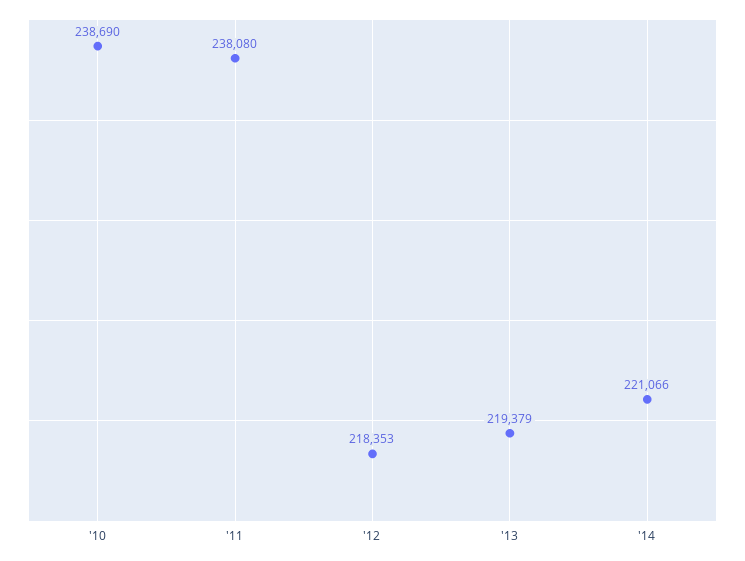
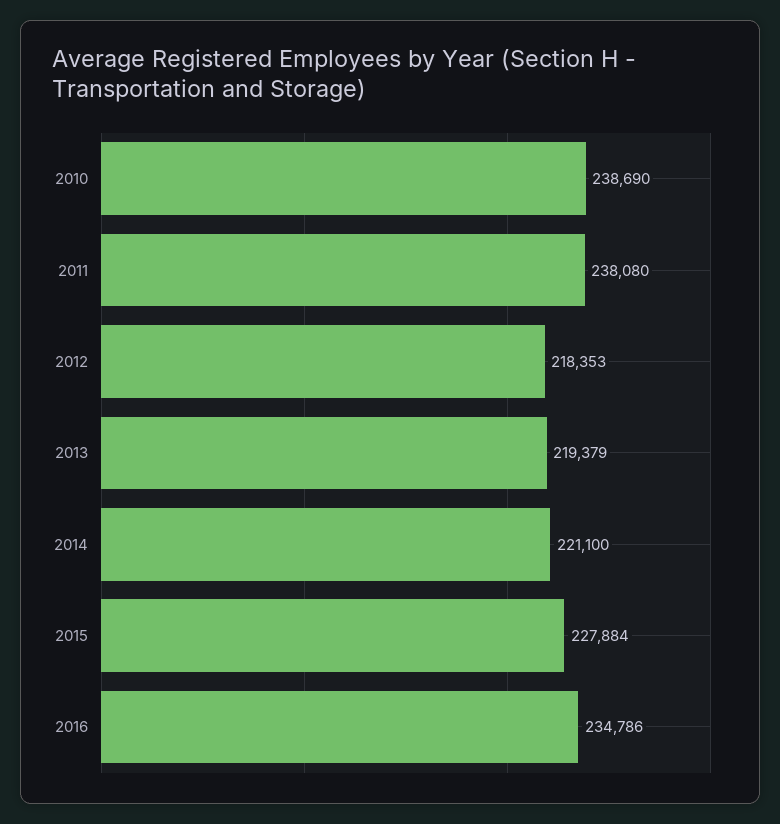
'14: 221066 -> 221100
2015: none -> 227884
2016: none -> 234786

